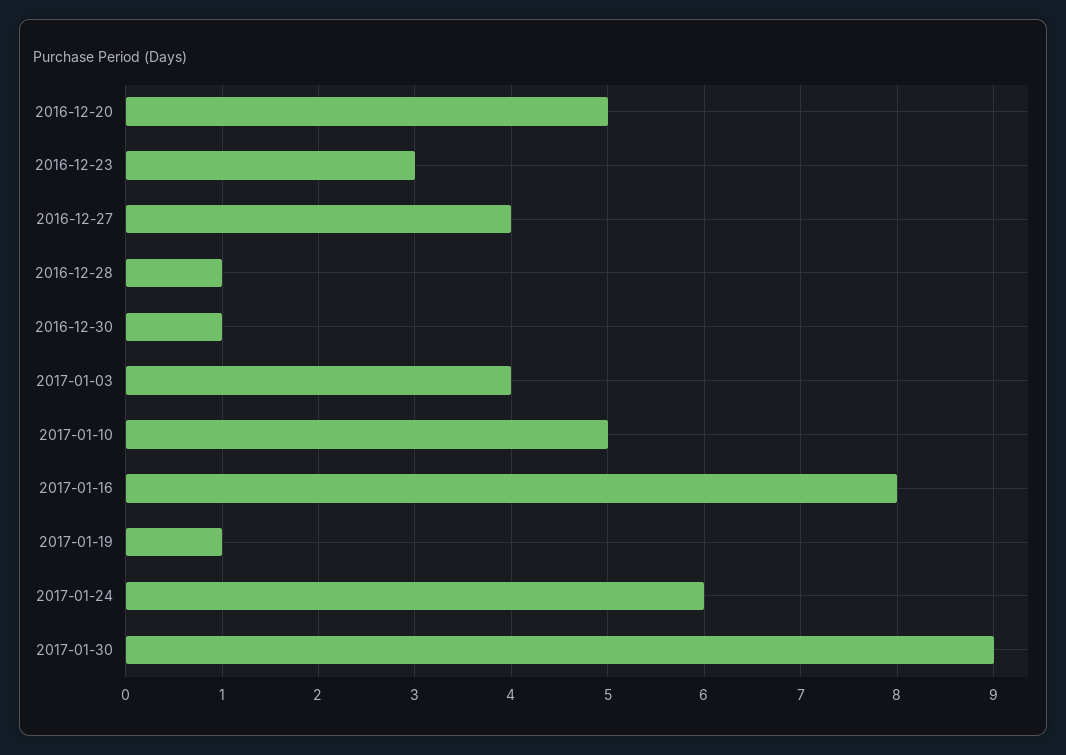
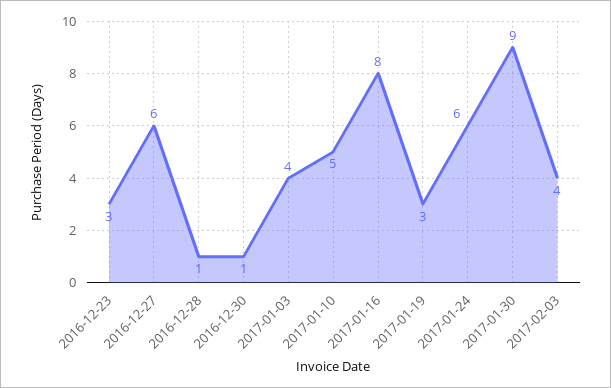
2016-12-20: 5 -> none
2016-12-27: 4 -> 6
2017-01-19: 1 -> 3
2017-02-03: none -> 4

